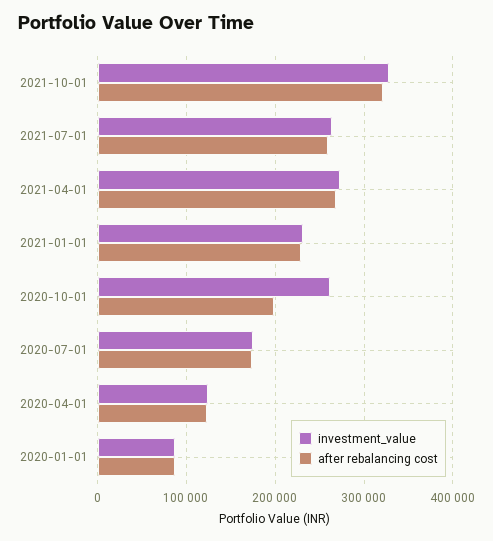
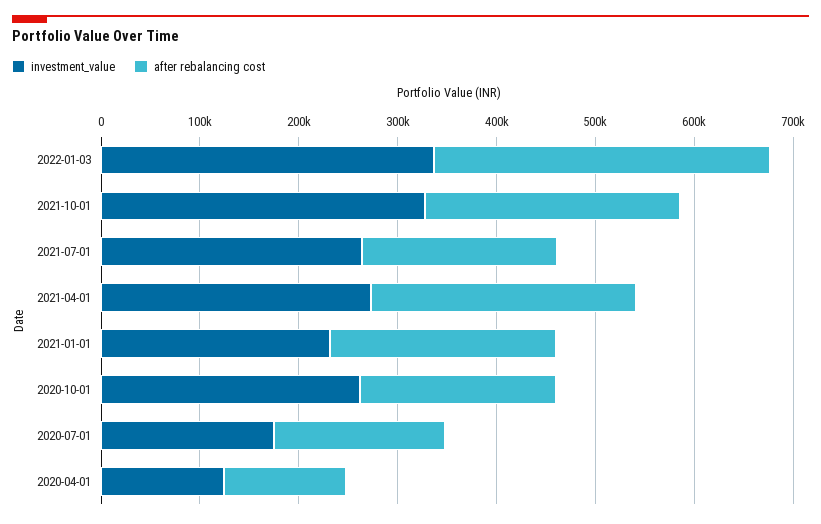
after rebalancing cost, 2021-10-01: 320000 -> 260000
after rebalancing cost, 2021-07-01: 260000 -> 200000
investment_value, 2020-01-01: 90000 -> none
after rebalancing cost, 2020-01-01: 90000 -> none
investment_value, 2022-01-03: none -> 340000
after rebalancing cost, 2022-01-03: none -> 340000

